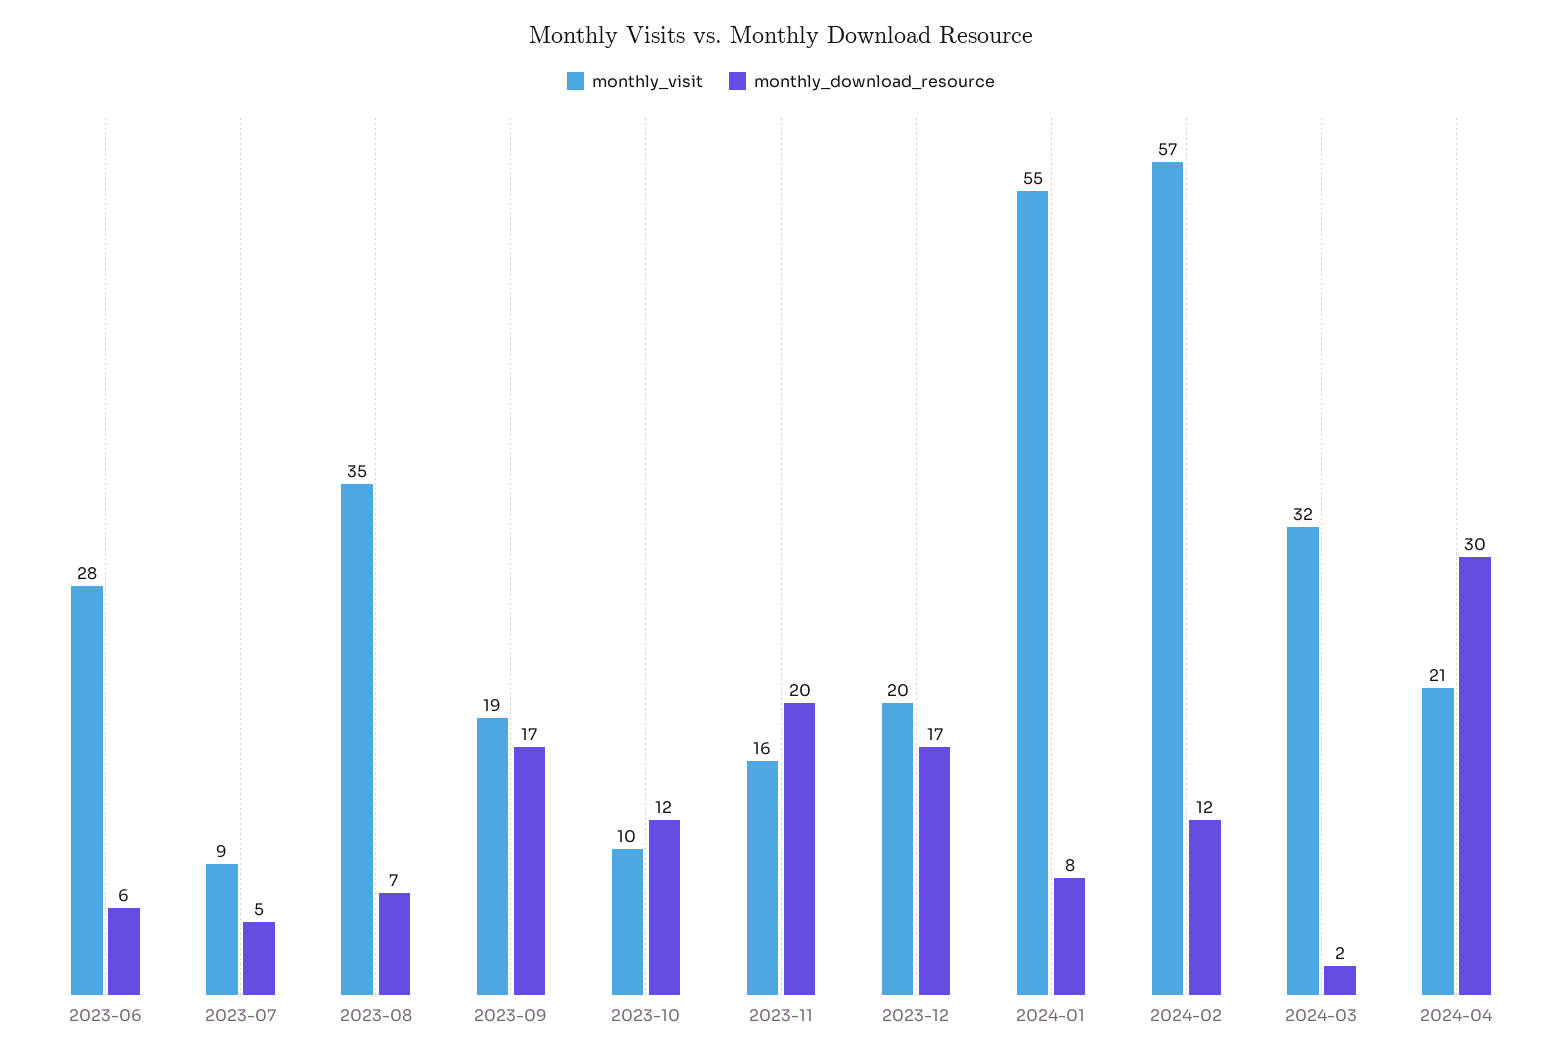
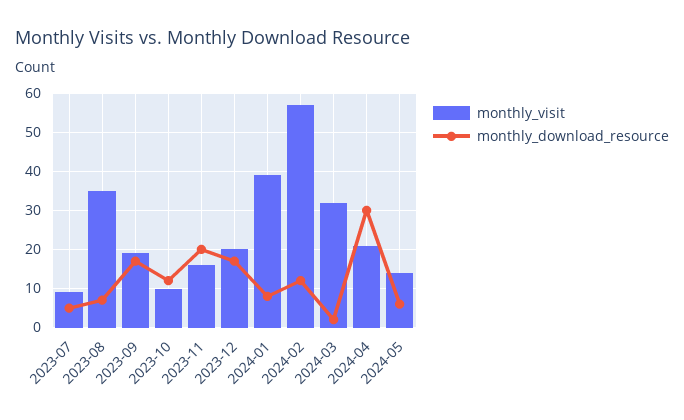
monthly_visit, 2023-06: 28 -> none
monthly_download_resource, 2023-06: 6 -> none
monthly_visit, 2024-01: 55 -> 40
monthly_visit, 2024-05: none -> 15
monthly_download_resource, 2024-05: none -> 5

